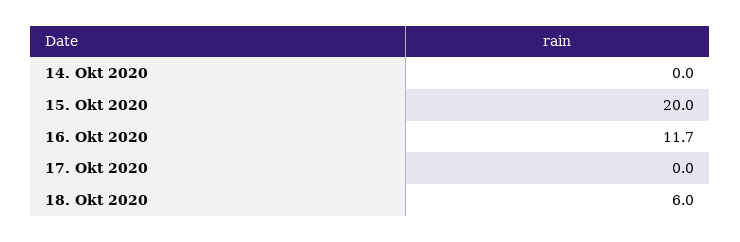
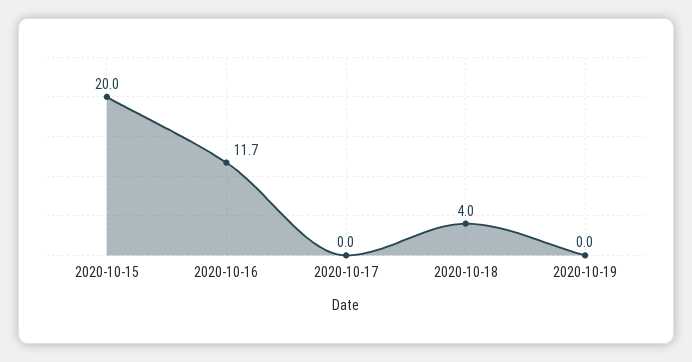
14. Okt 2020: 0 -> none
18. Okt 2020: 6 -> 4
2020-10-19: none -> 0

